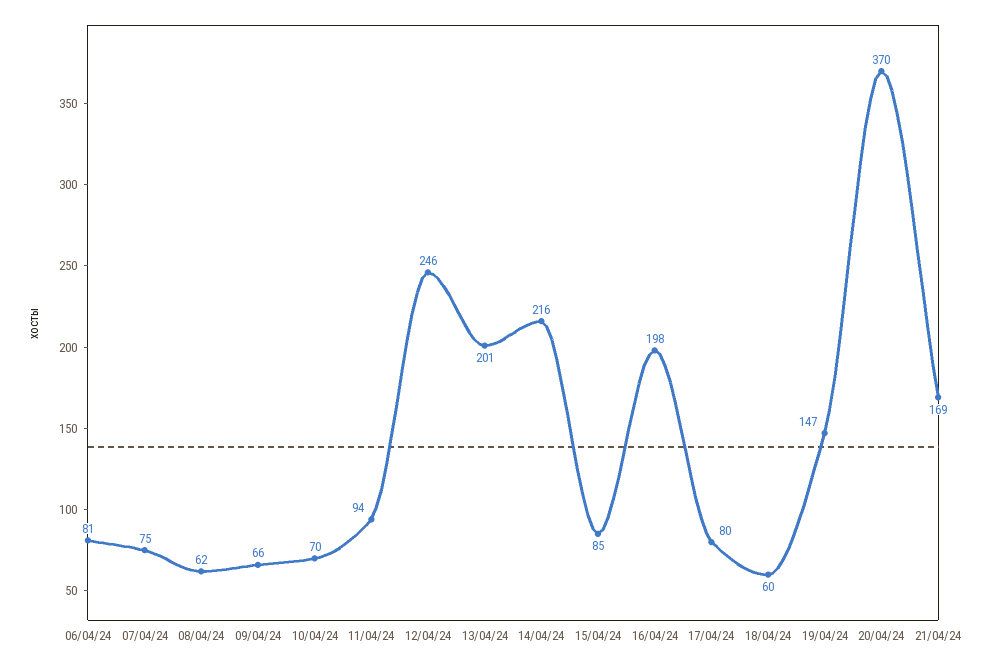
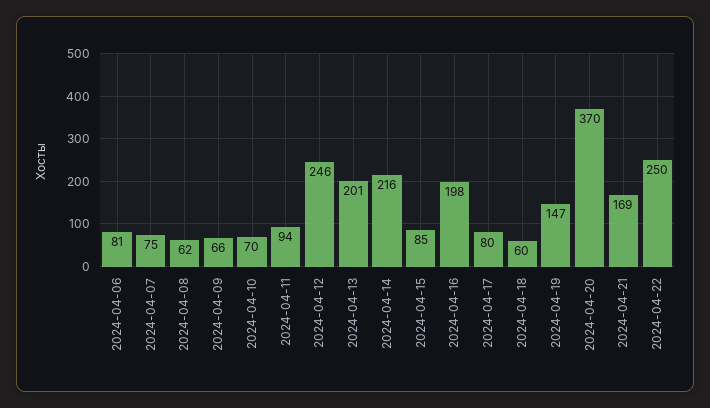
2024-04-22: none -> 250

